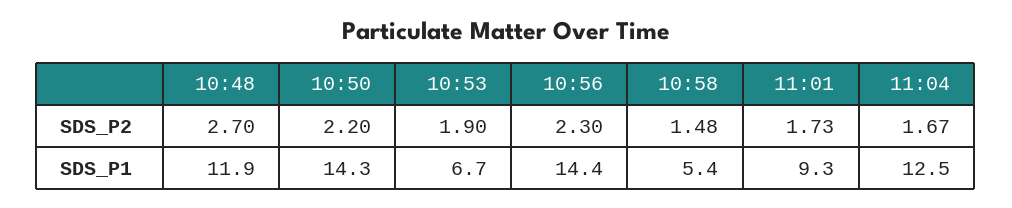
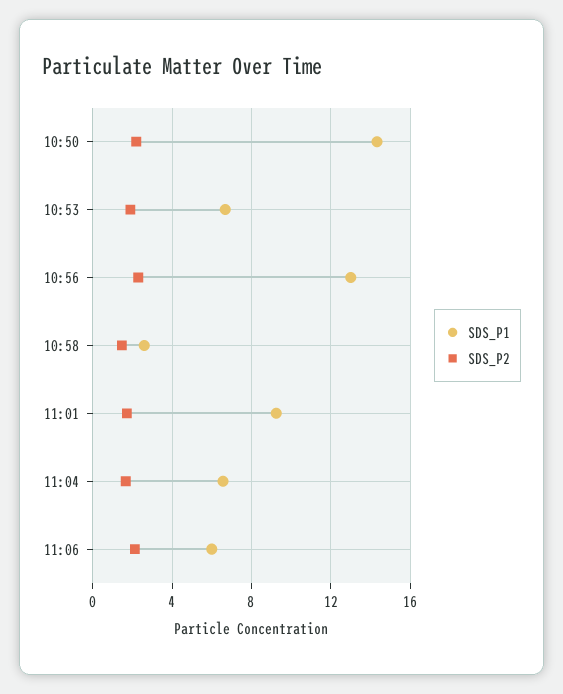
SDS_P2, 10:48: 2.7 -> none
SDS_P1, 10:48: 11.9 -> none
SDS_P1, 10:56: 14.4 -> 13
SDS_P1, 10:58: 5.4 -> 2.5
SDS_P1, 11:04: 12.5 -> 6.5
SDS_P1, 11:06: none -> 6
SDS_P2, 11:06: none -> 2

